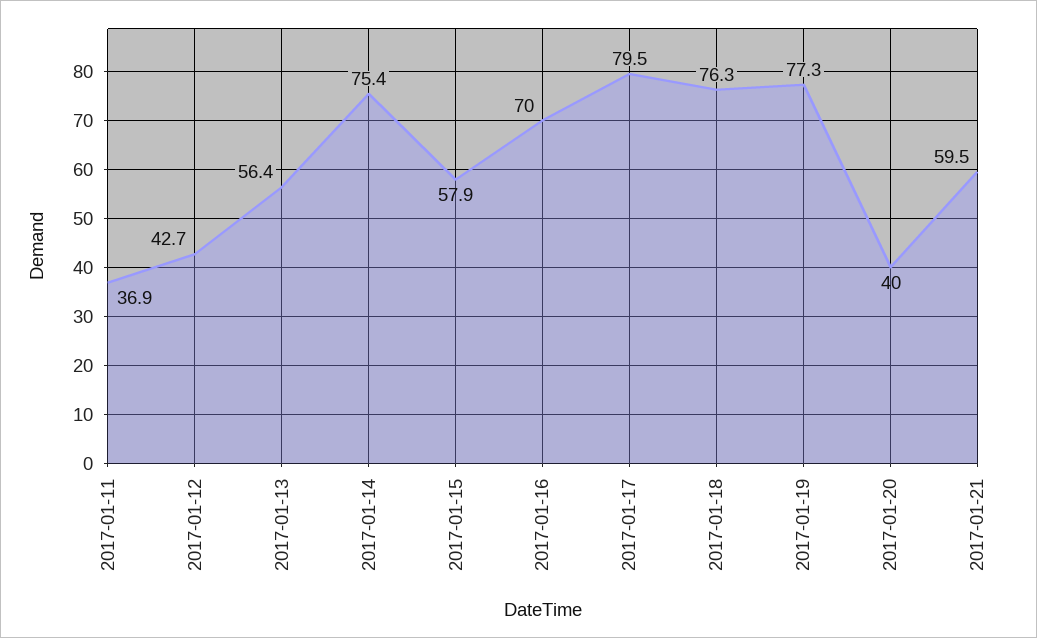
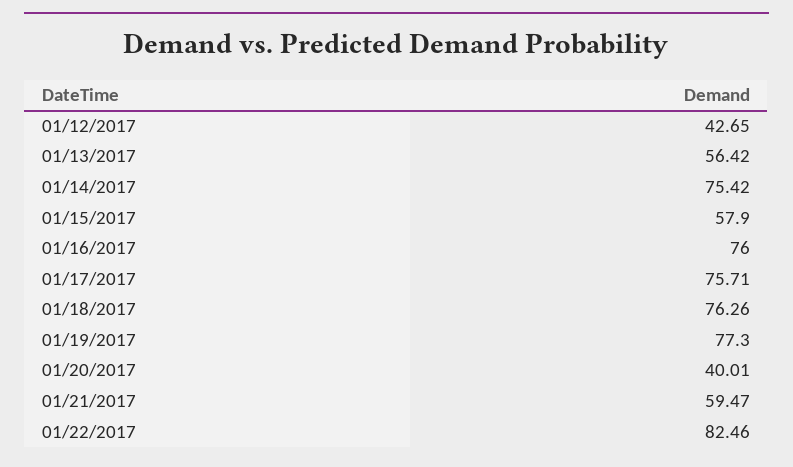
2017-01-11: 36.9 -> none
2017-01-16: 70 -> 76
2017-01-17: 79.5 -> 75.71
01/22/2017: none -> 82.46

